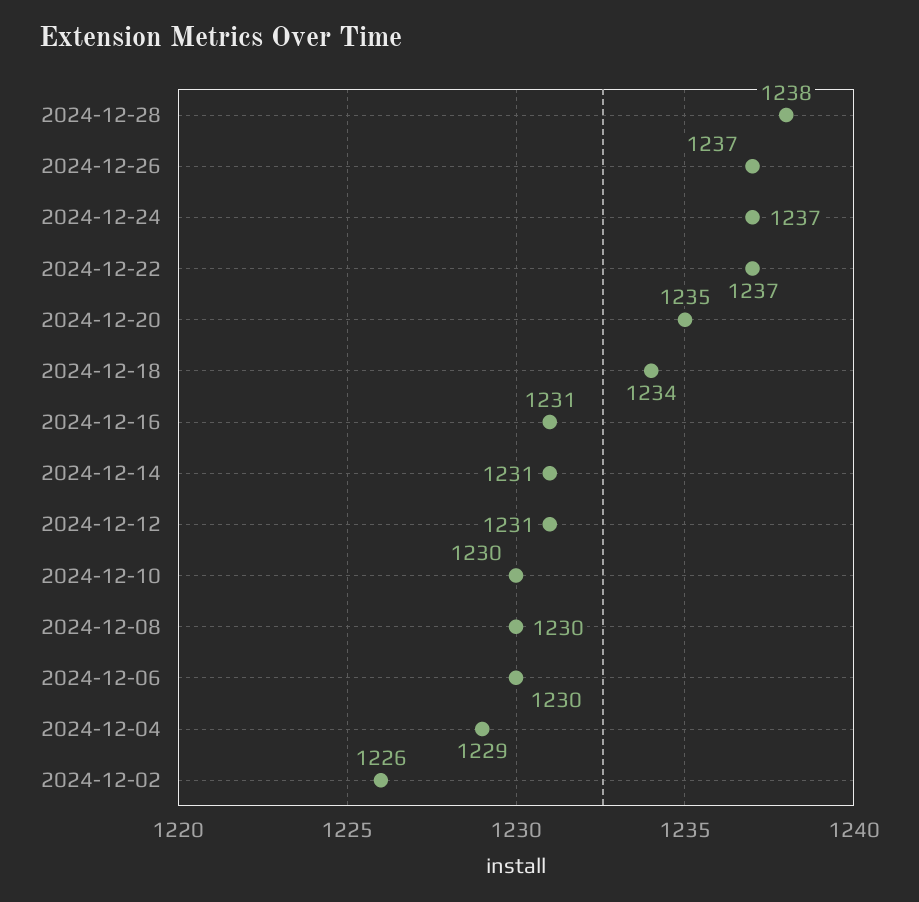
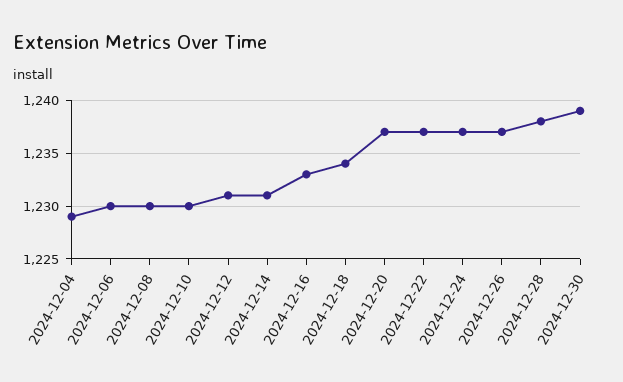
2024-12-20: 1235 -> 1237
2024-12-16: 1231 -> 1233
2024-12-02: 1226 -> none
2024-12-30: none -> 1239

